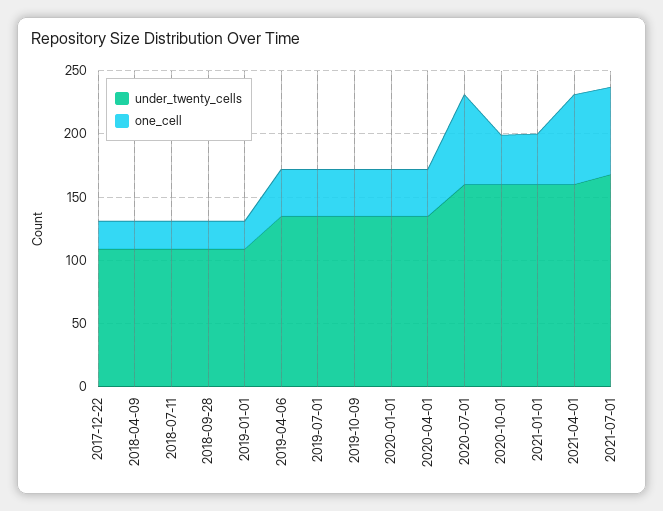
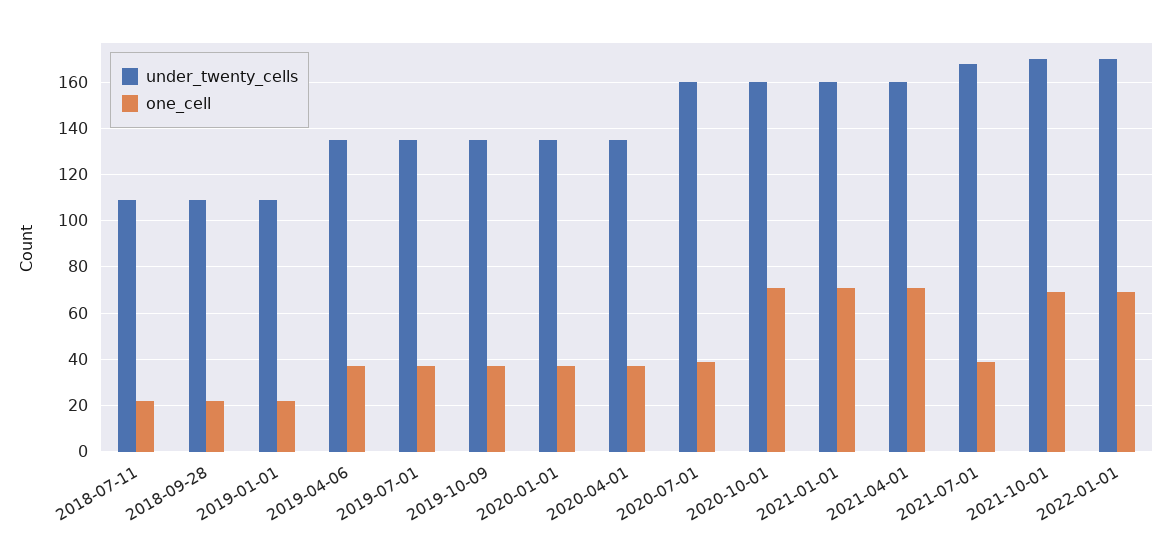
under_twenty_cells, 2017-12-22: 110 -> none
one_cell, 2017-12-22: 20 -> none
under_twenty_cells, 2018-04-09: 110 -> none
one_cell, 2018-04-09: 20 -> none
one_cell, 2020-07-01: 70 -> 40
one_cell, 2020-10-01: 40 -> 70
one_cell, 2021-01-01: 40 -> 70
one_cell, 2021-07-01: 70 -> 40
under_twenty_cells, 2021-10-01: none -> 170
one_cell, 2021-10-01: none -> 70
under_twenty_cells, 2022-01-01: none -> 170
one_cell, 2022-01-01: none -> 70

